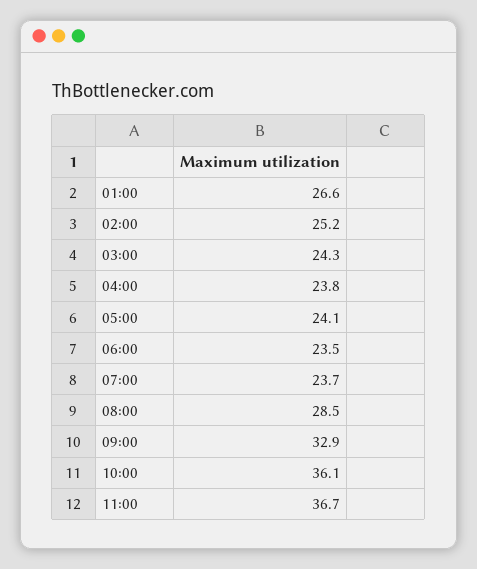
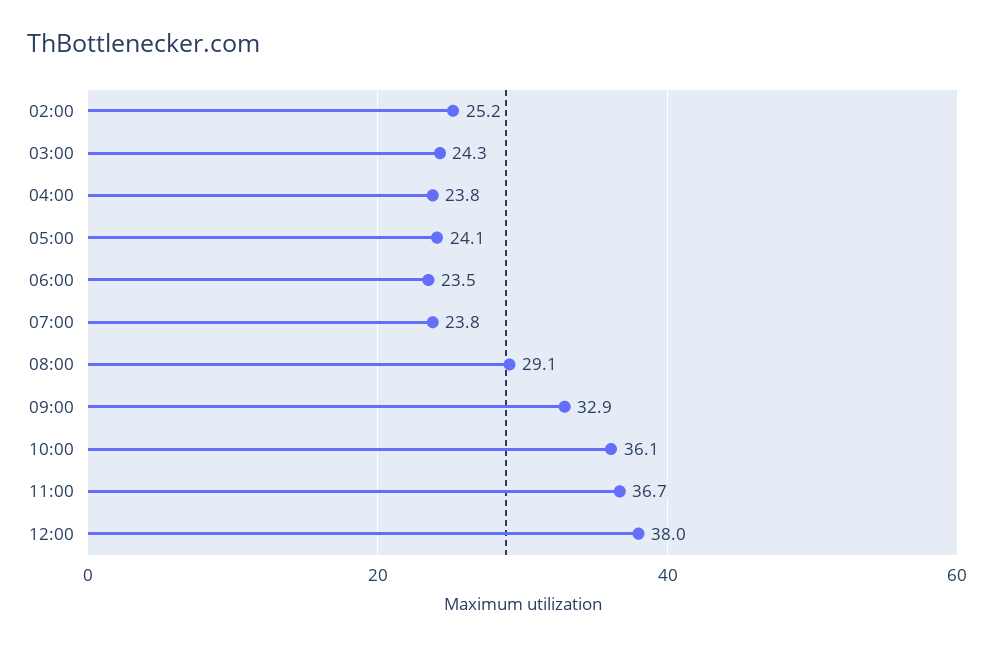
01:00: 26.6 -> none
07:00: 23.7 -> 23.8
08:00: 28.5 -> 29.1
12:00: none -> 38

